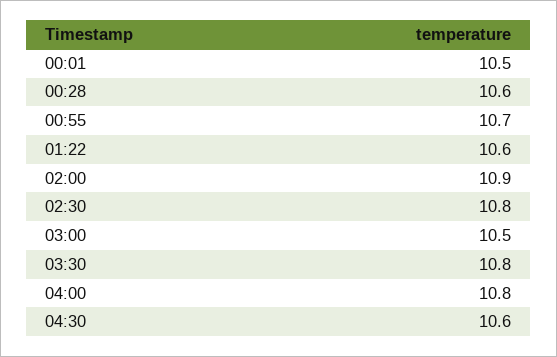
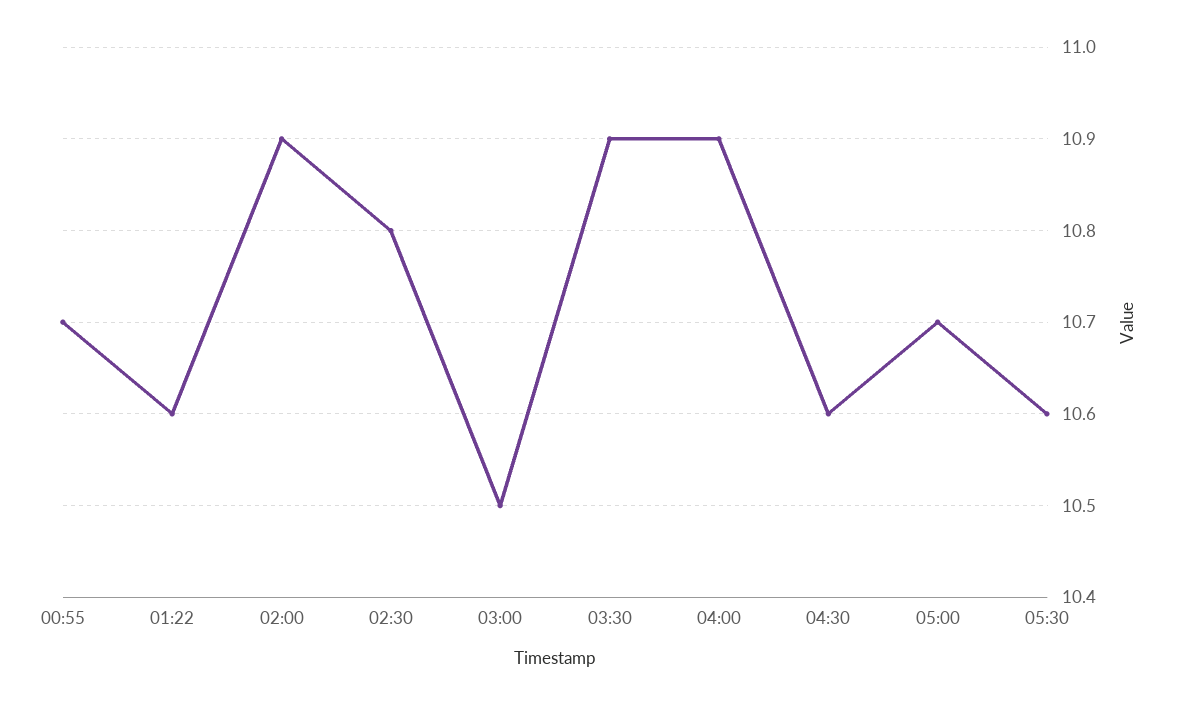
00:01: 10.5 -> none
00:28: 10.6 -> none
03:30: 10.8 -> 10.9
04:00: 10.8 -> 10.9
05:00: none -> 10.7
05:30: none -> 10.6

